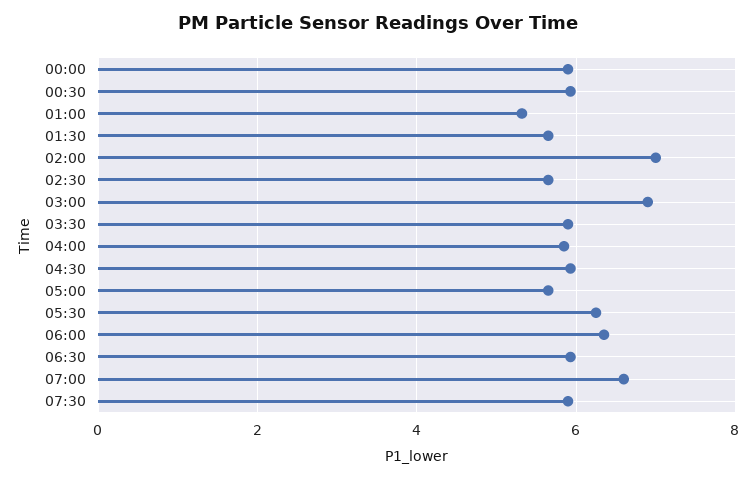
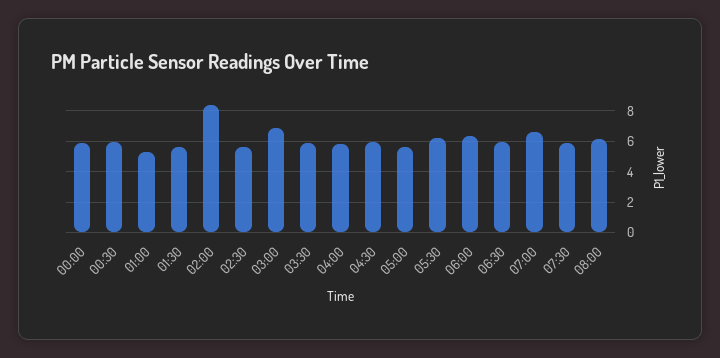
02:00: 7 -> 8.5
08:00: none -> 6

